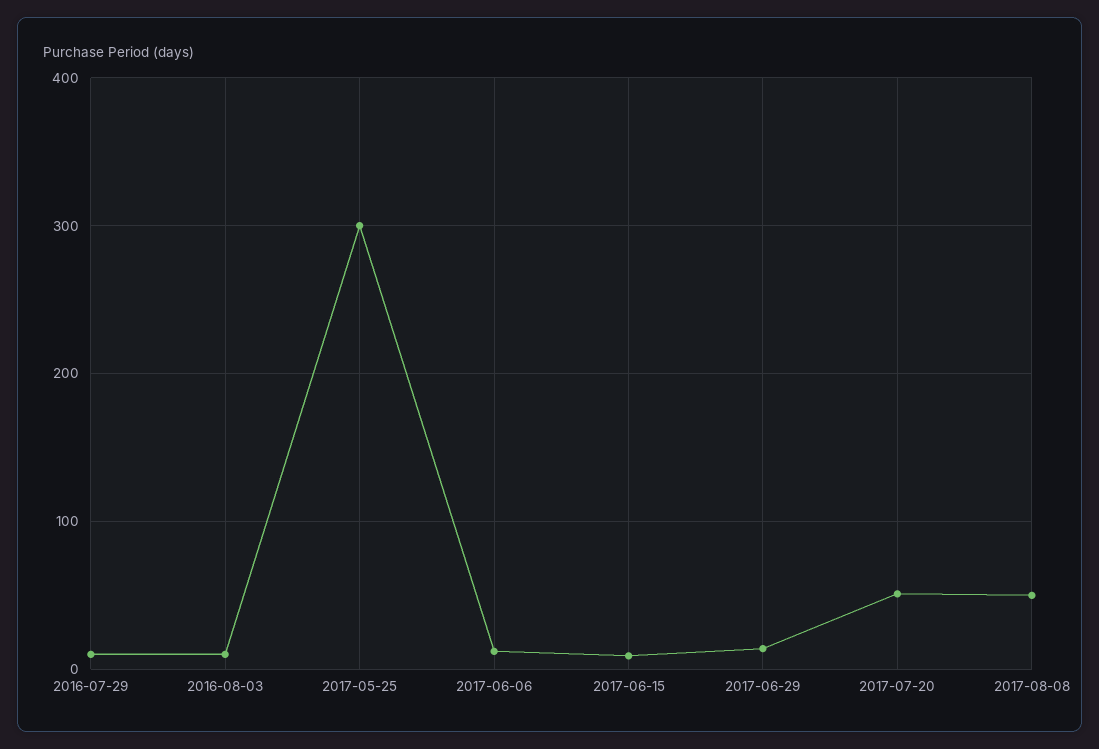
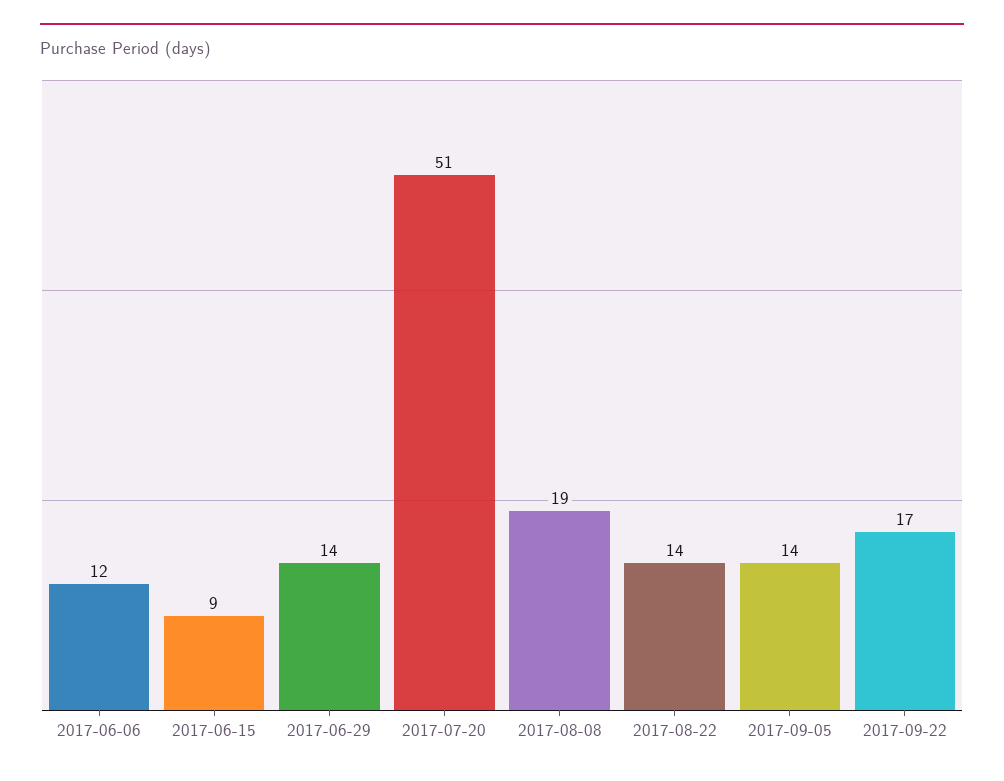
2016-07-29: 10 -> none
2016-08-03: 10 -> none
2017-05-25: 300 -> none
2017-08-08: 50 -> 19
2017-08-22: none -> 14
2017-09-05: none -> 14
2017-09-22: none -> 17

